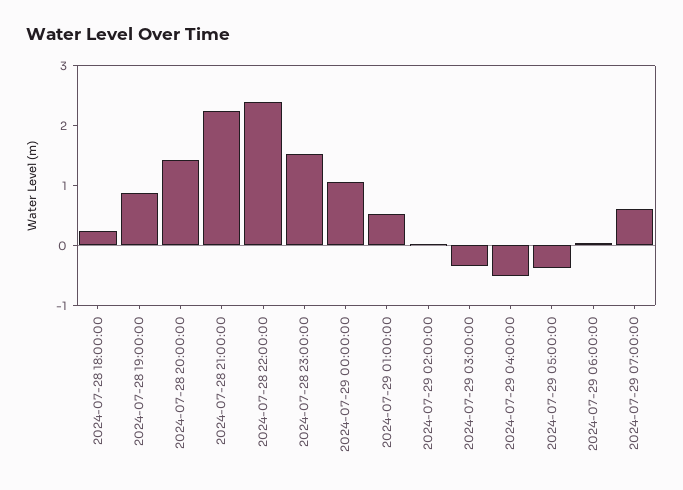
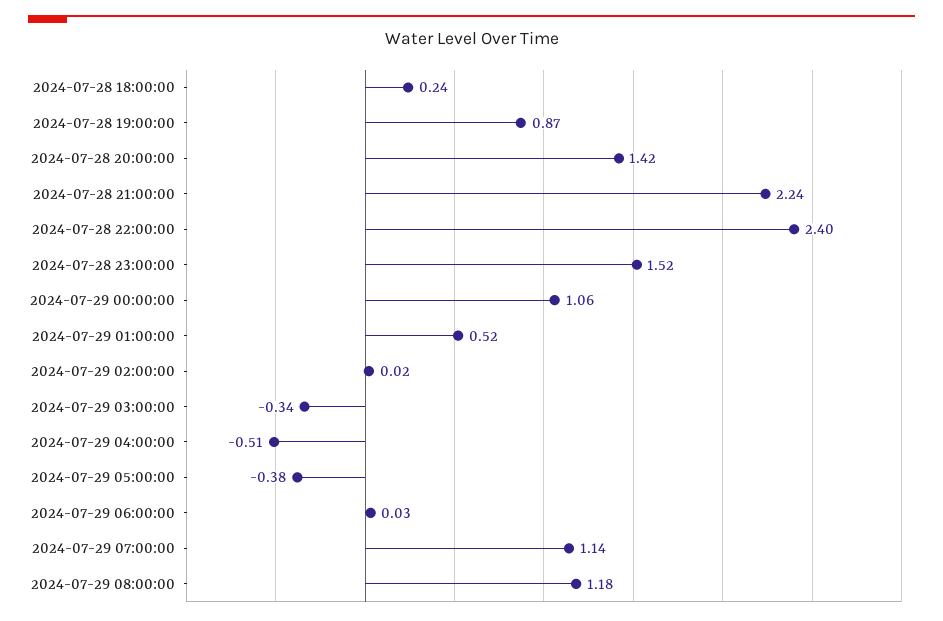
2024-07-29 07:00:00: 0.6 -> 1.14
2024-07-29 08:00:00: none -> 1.18

